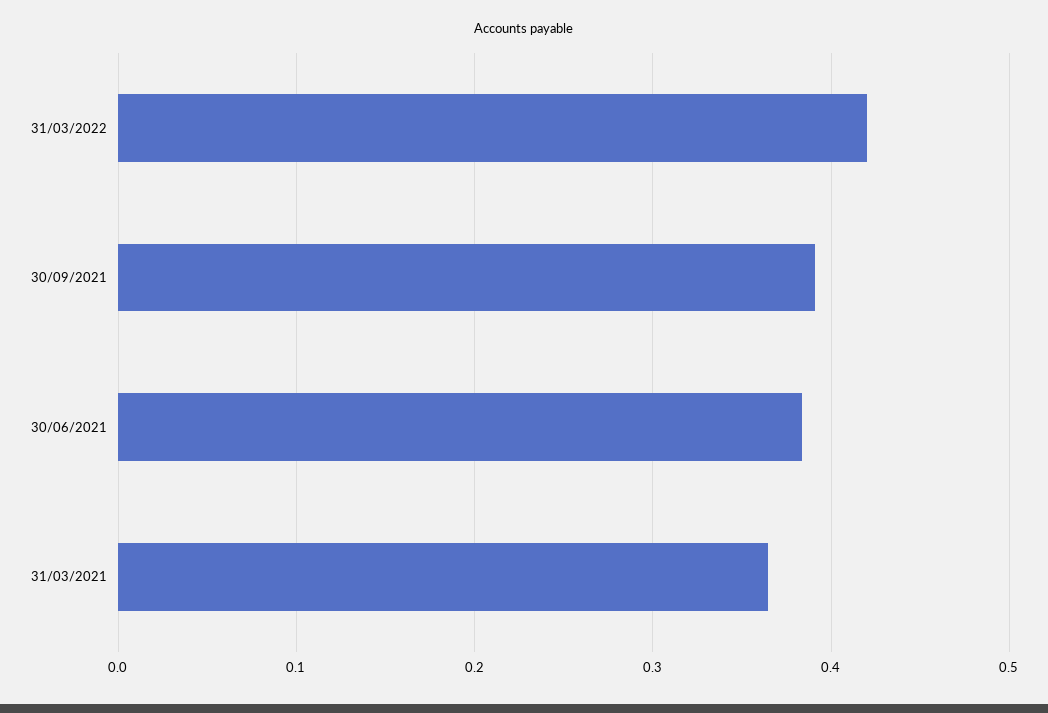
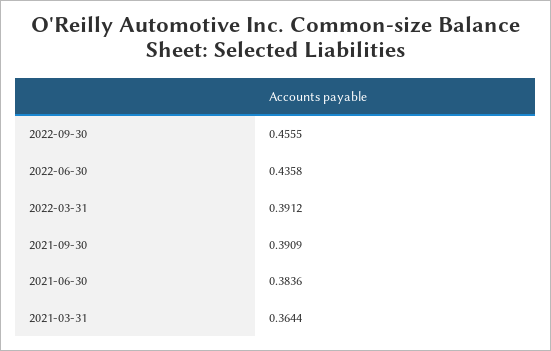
31/03/2022: 0.42 -> 0.3912
2022-09-30: none -> 0.4555
2022-06-30: none -> 0.4358

